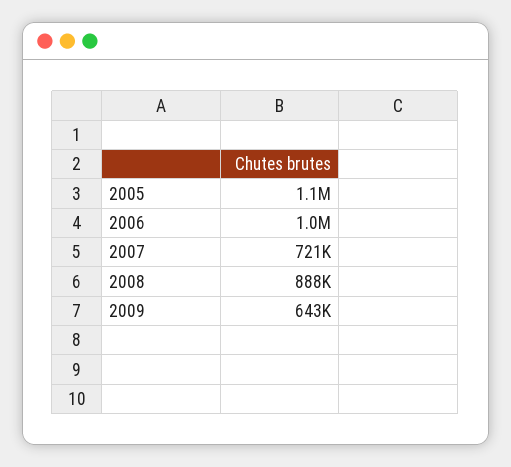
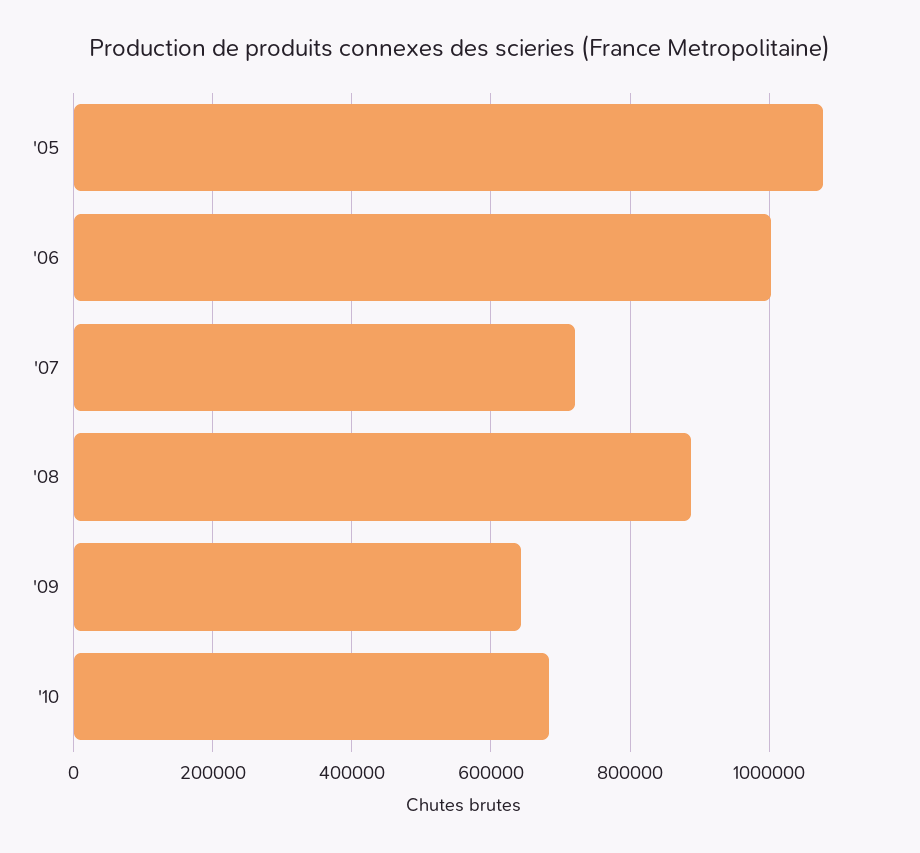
'10: none -> 680000

